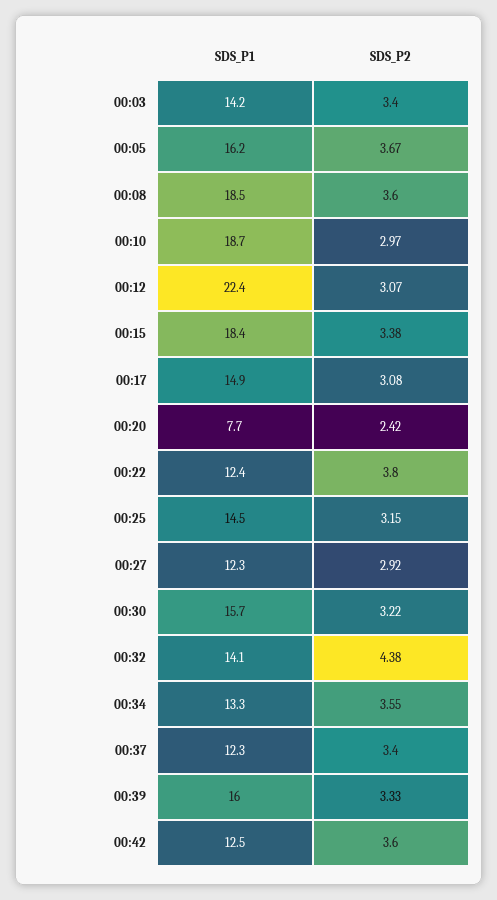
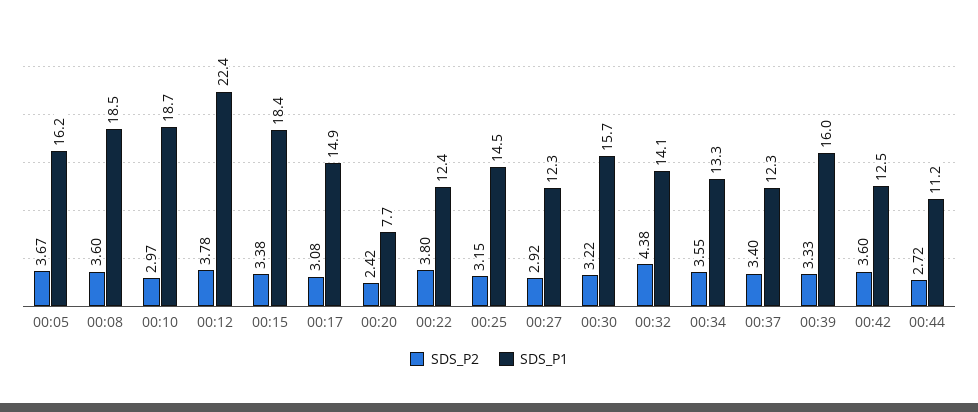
SDS_P1, 00:03: 14.2 -> none
SDS_P2, 00:03: 3.4 -> none
SDS_P2, 00:12: 3.07 -> 3.78
SDS_P2, 00:44: none -> 2.72
SDS_P1, 00:44: none -> 11.2

